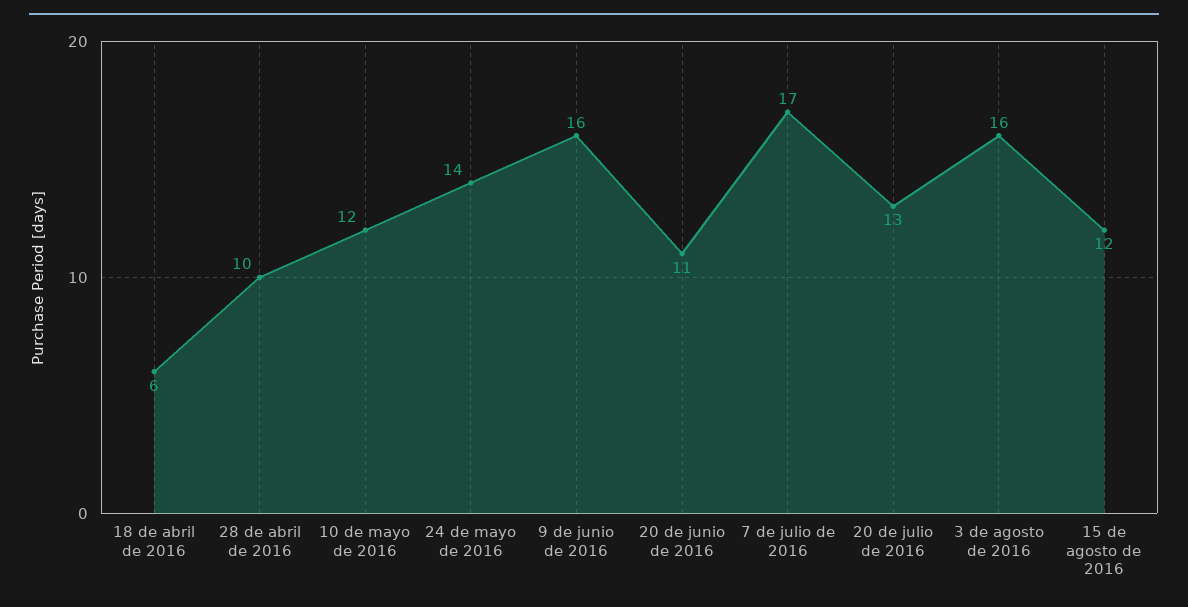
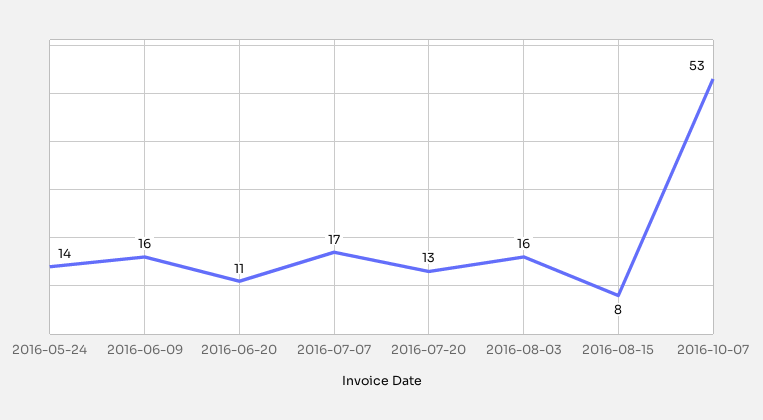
18 de abril de 2016: 6 -> none
28 de abril de 2016: 10 -> none
10 de mayo de 2016: 12 -> none
15 de agosto de 2016: 12 -> 8
2016-10-07: none -> 53

